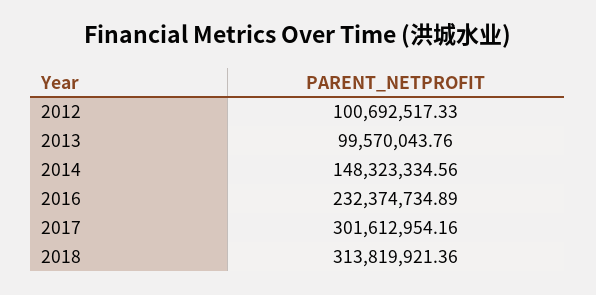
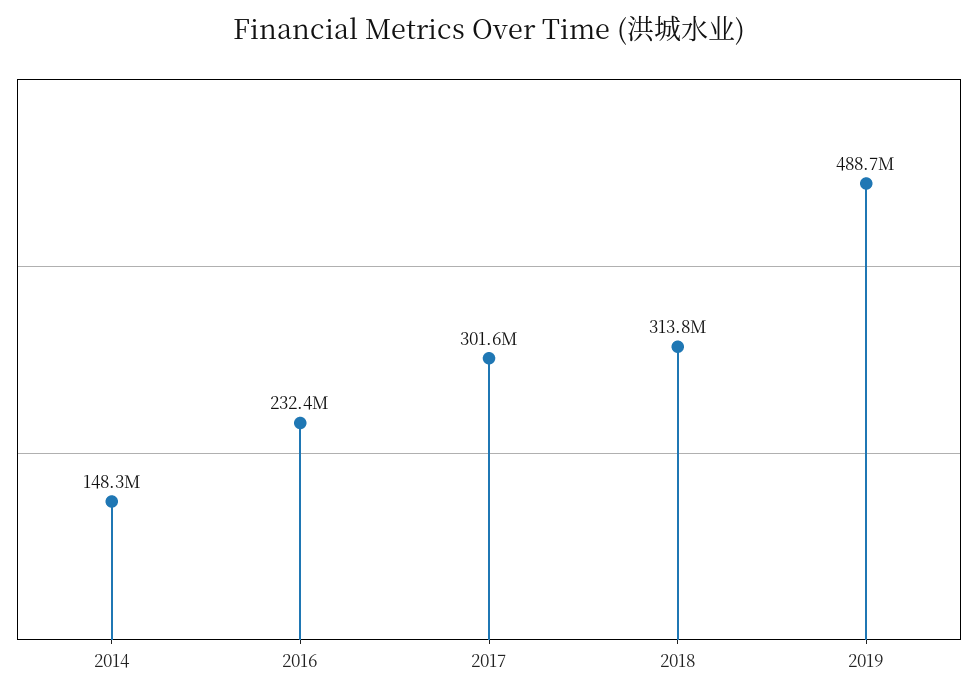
2012: 100692517.33 -> none
2013: 99570043.76 -> none
2019: none -> 488700000

